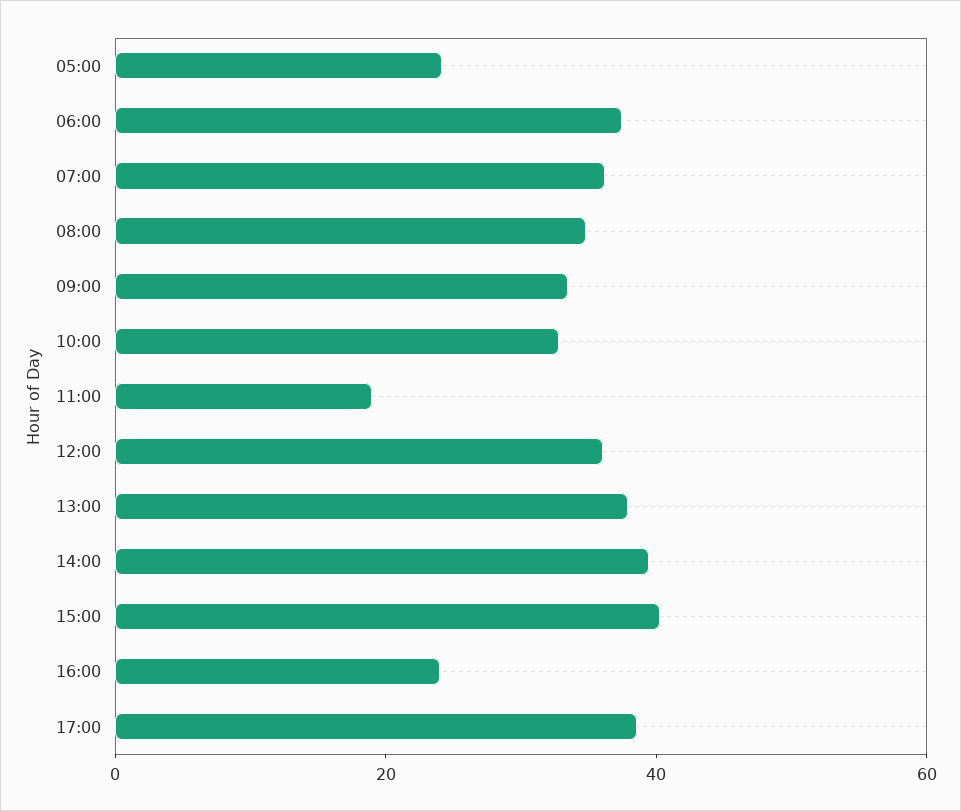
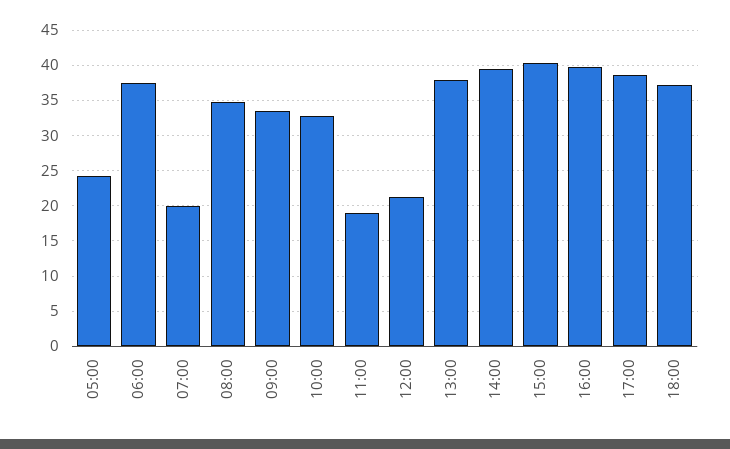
07:00: 35 -> 20
12:00: 35 -> 21
16:00: 25 -> 40
18:00: none -> 37

